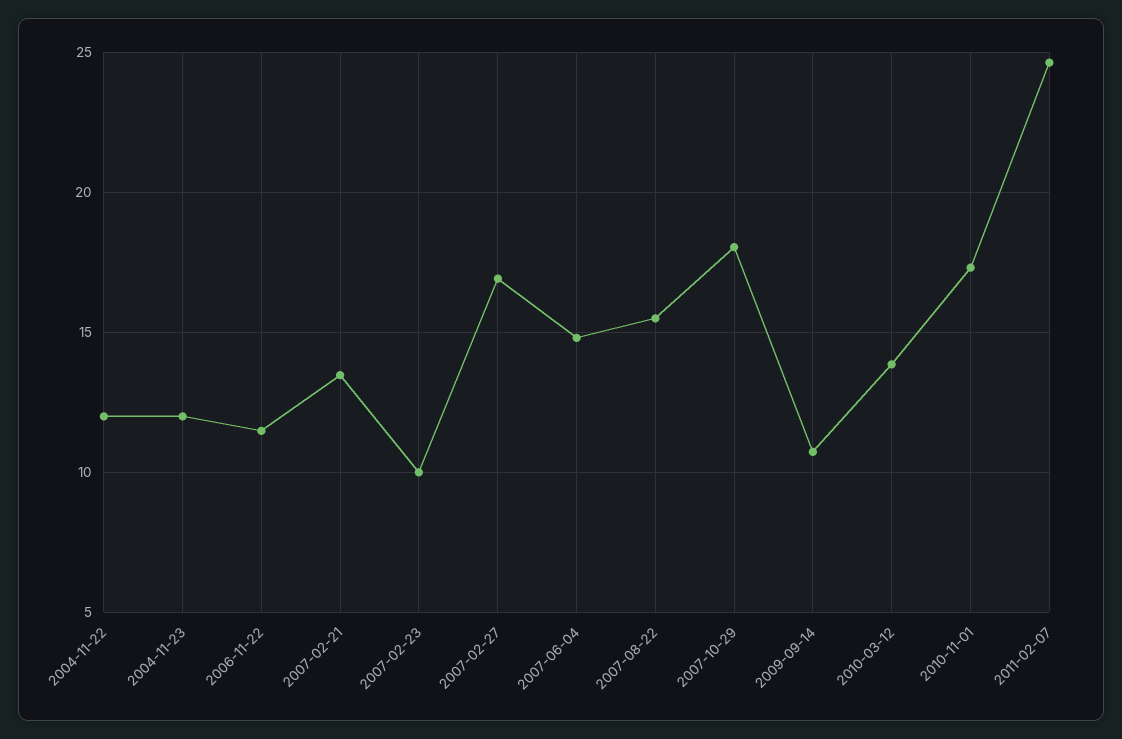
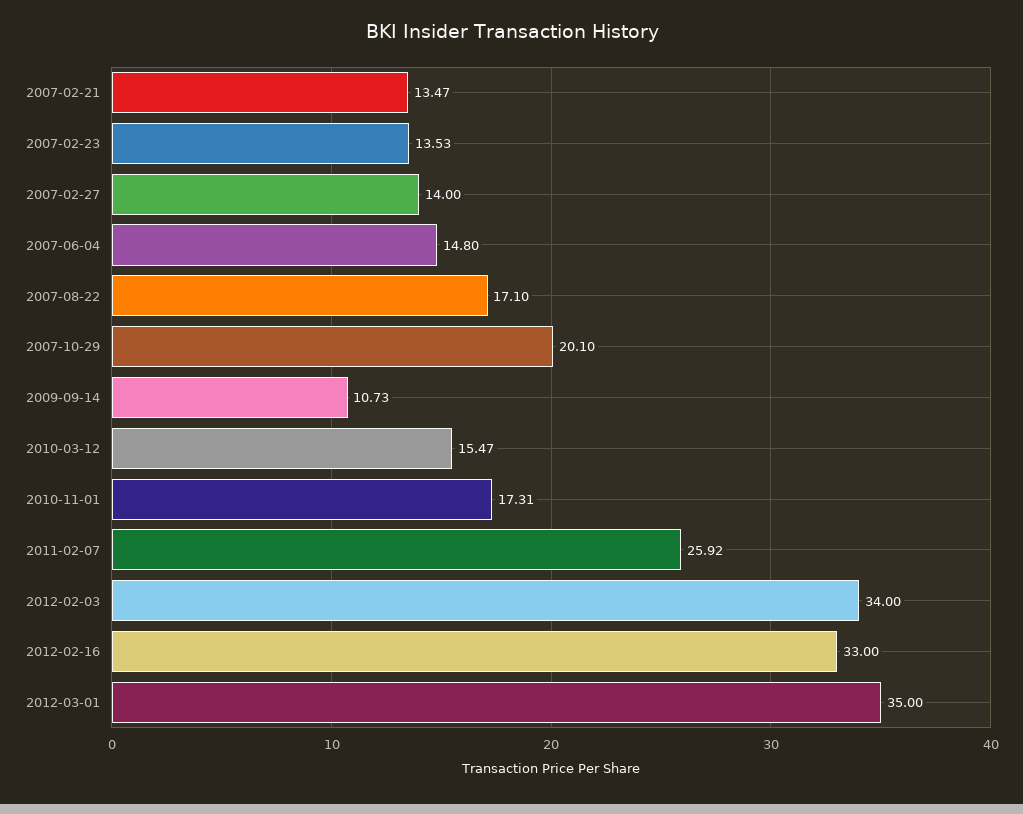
2004-11-22: 12 -> none
2004-11-23: 12 -> none
2006-11-22: 11.5 -> none
2007-02-23: 10 -> 13.53
2007-02-27: 17 -> 14
2007-08-22: 15.5 -> 17.1
2007-10-29: 18 -> 20.1
2010-03-12: 14 -> 15.47
2011-02-07: 24.5 -> 25.92
2012-02-03: none -> 34
2012-02-16: none -> 33
2012-03-01: none -> 35

